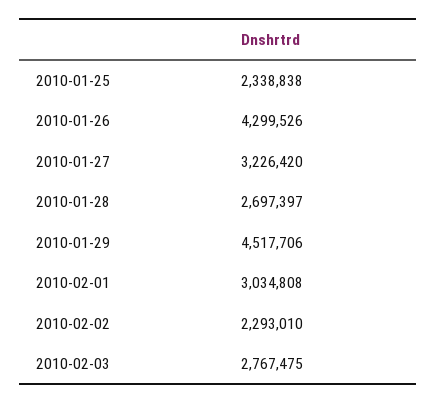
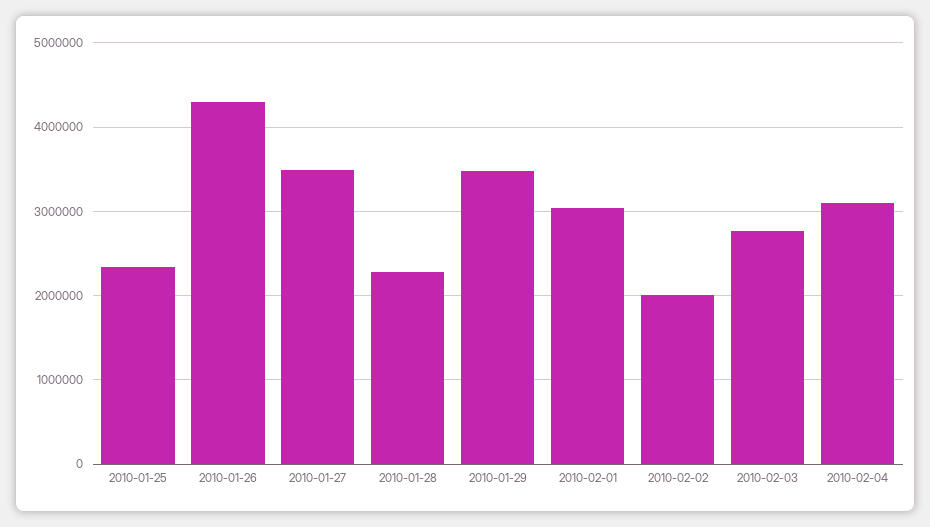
2010-01-27: 3226420 -> 3500000
2010-01-28: 2697397 -> 2300000
2010-01-29: 4517706 -> 3500000
2010-02-02: 2293010 -> 2000000
2010-02-04: none -> 3100000

